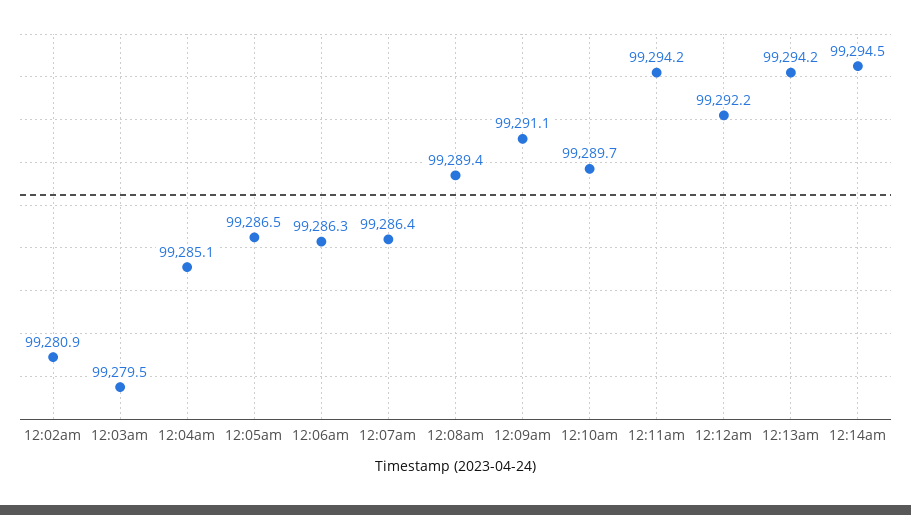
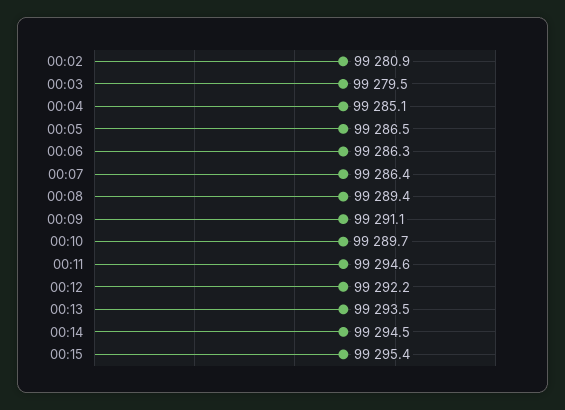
12:11am: 99294.2 -> 99294.6
12:13am: 99294.2 -> 99293.5
00:15: none -> 99295.4

